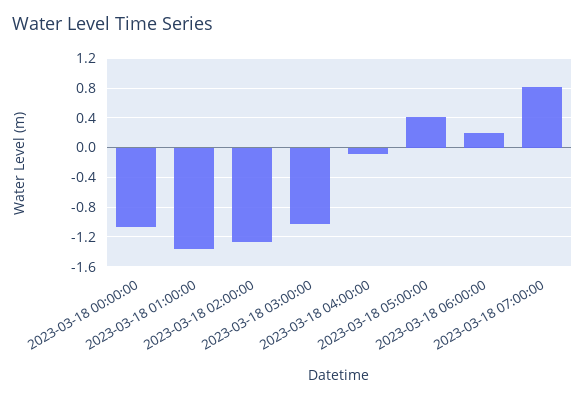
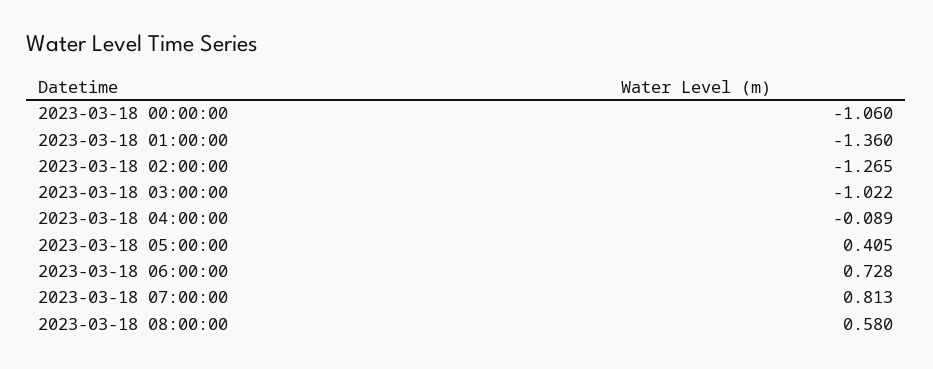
2023-03-18 06:00:00: 0.2 -> 0.728
2023-03-18 08:00:00: none -> 0.58

